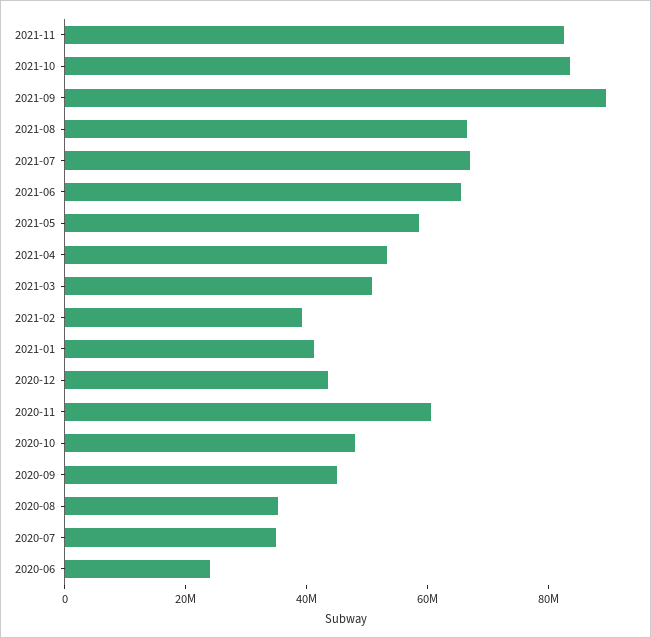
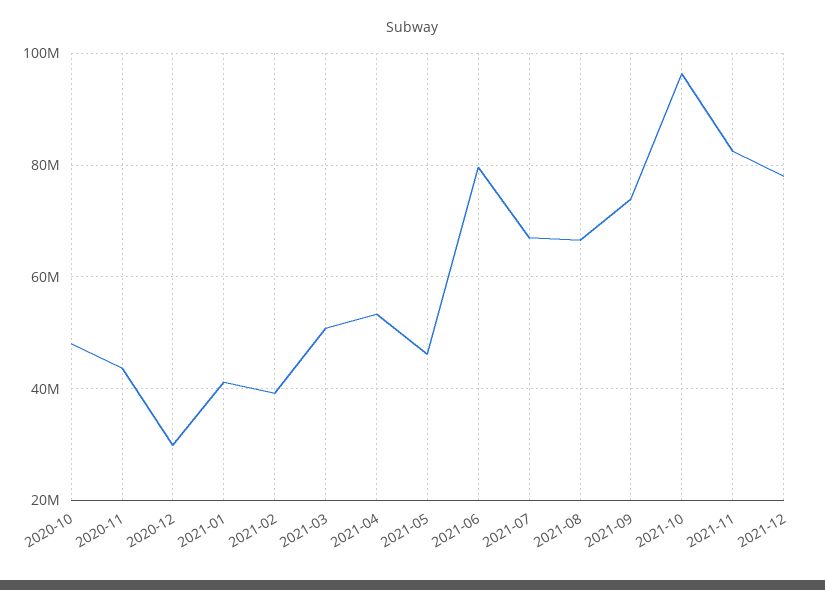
2021-10: 85000000 -> 96000000
2021-09: 90000000 -> 74000000
2021-06: 65000000 -> 80000000
2021-05: 60000000 -> 46000000
2020-12: 45000000 -> 30000000
2020-11: 60000000 -> 44000000
2020-09: 45000000 -> none
2020-08: 35000000 -> none
2020-07: 35000000 -> none
2020-06: 25000000 -> none
2021-12: none -> 78000000

